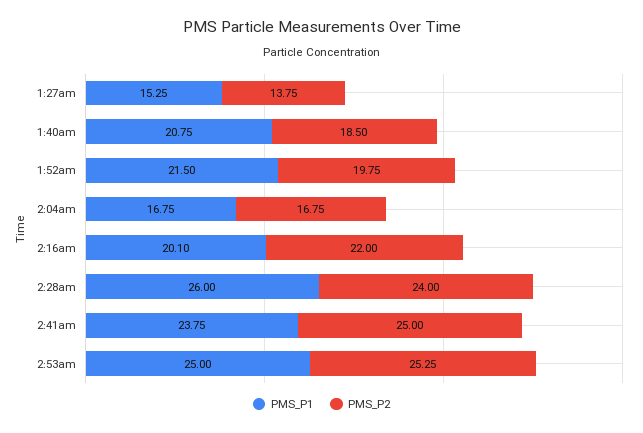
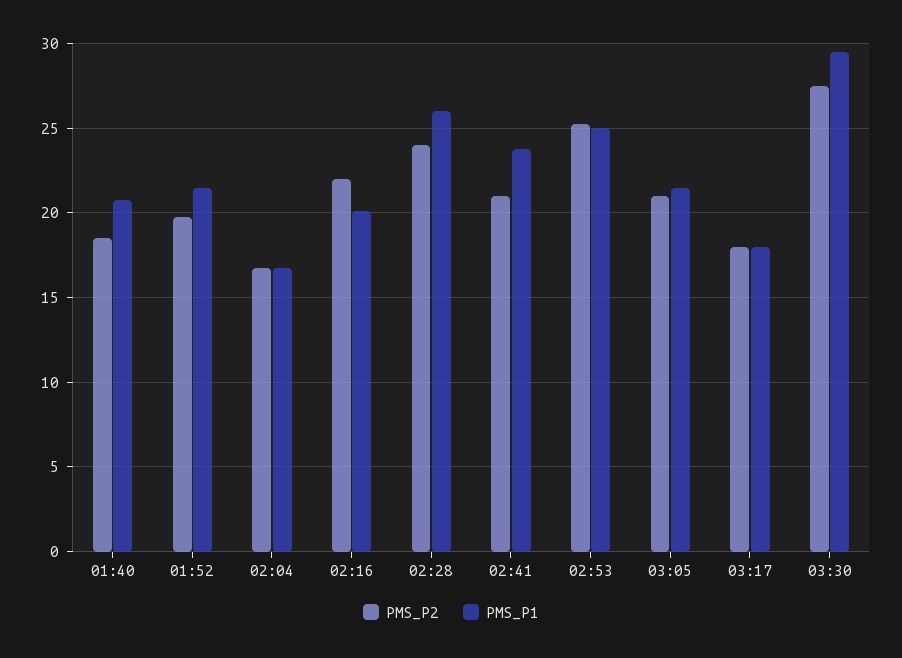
PMS_P1, 1:27am: 15.25 -> none
PMS_P2, 1:27am: 13.75 -> none
PMS_P2, 2:41am: 25 -> 21
PMS_P2, 03:05: none -> 21
PMS_P1, 03:05: none -> 21.5
PMS_P2, 03:17: none -> 18
PMS_P1, 03:17: none -> 18
PMS_P2, 03:30: none -> 27.5
PMS_P1, 03:30: none -> 29.5

